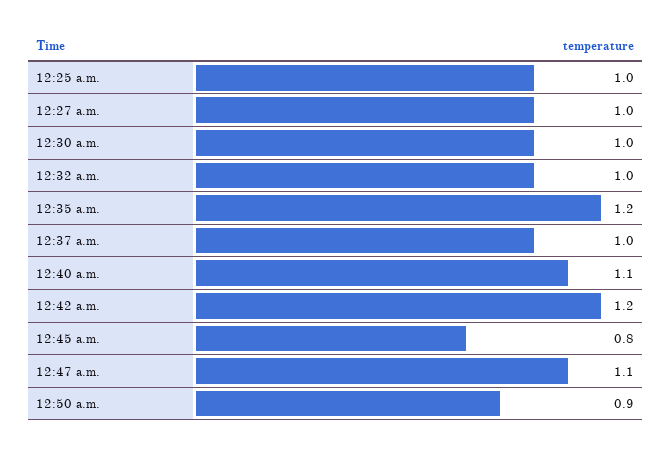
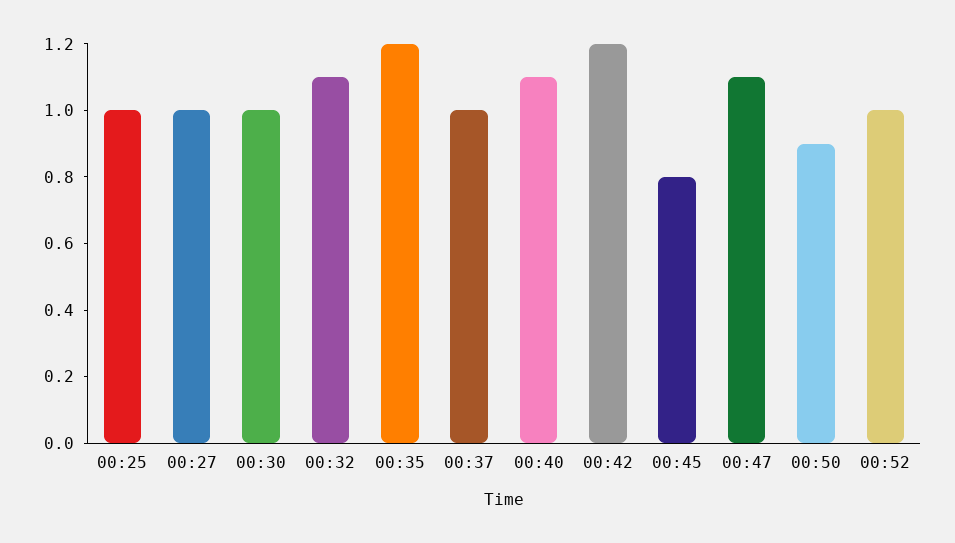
12:32 a.m.: 1 -> 1.1
00:52: none -> 1

